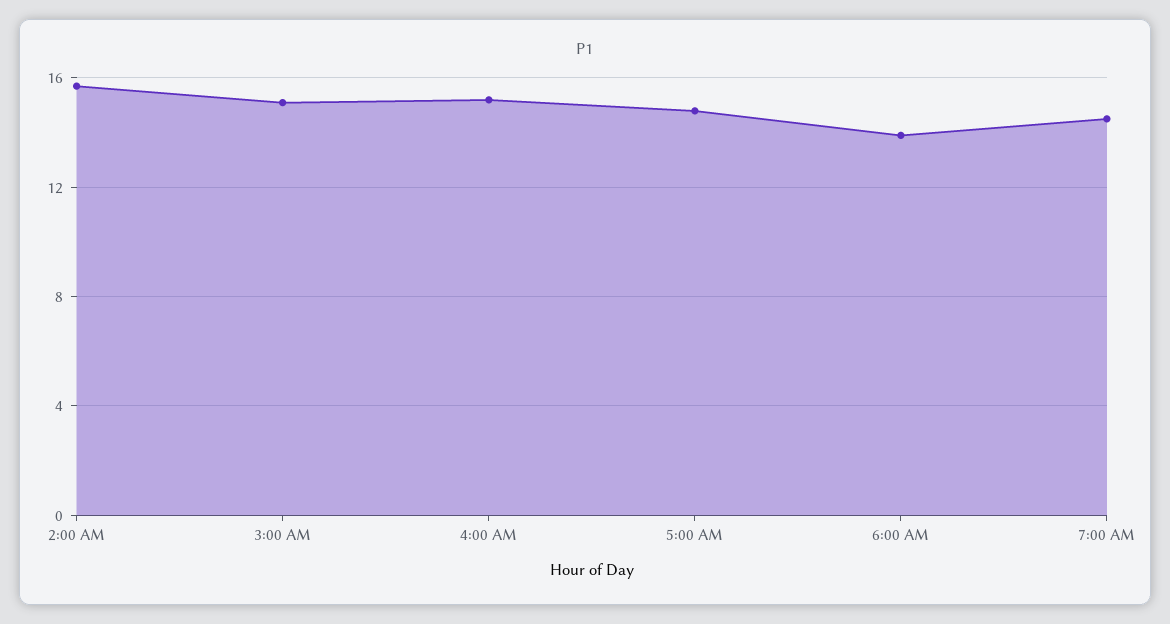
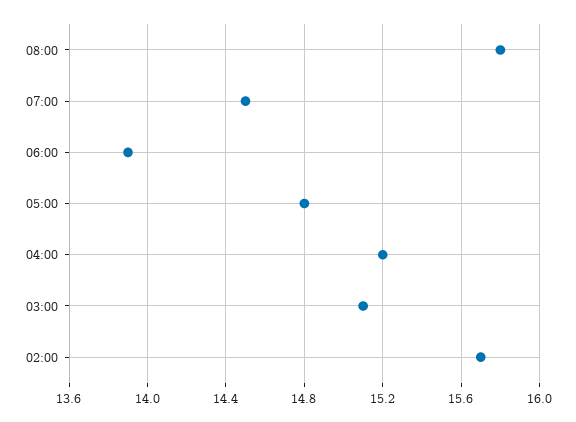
08:00: none -> 15.8

